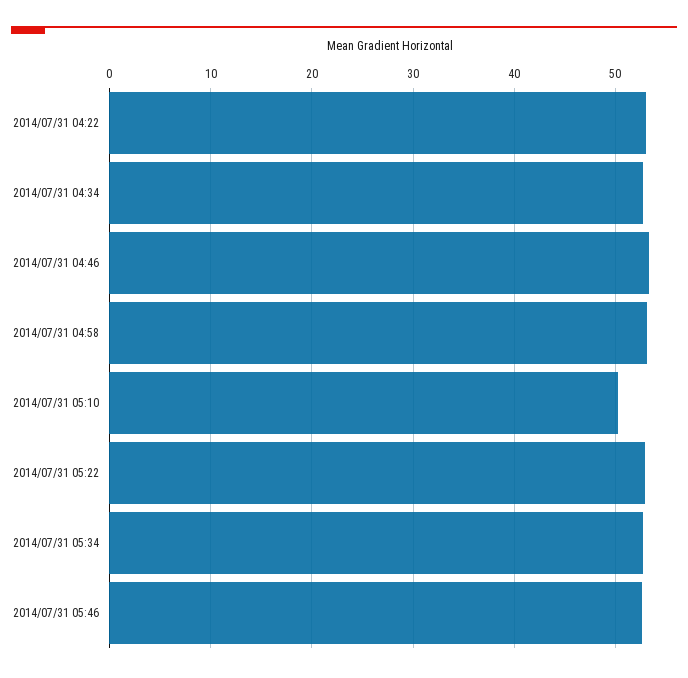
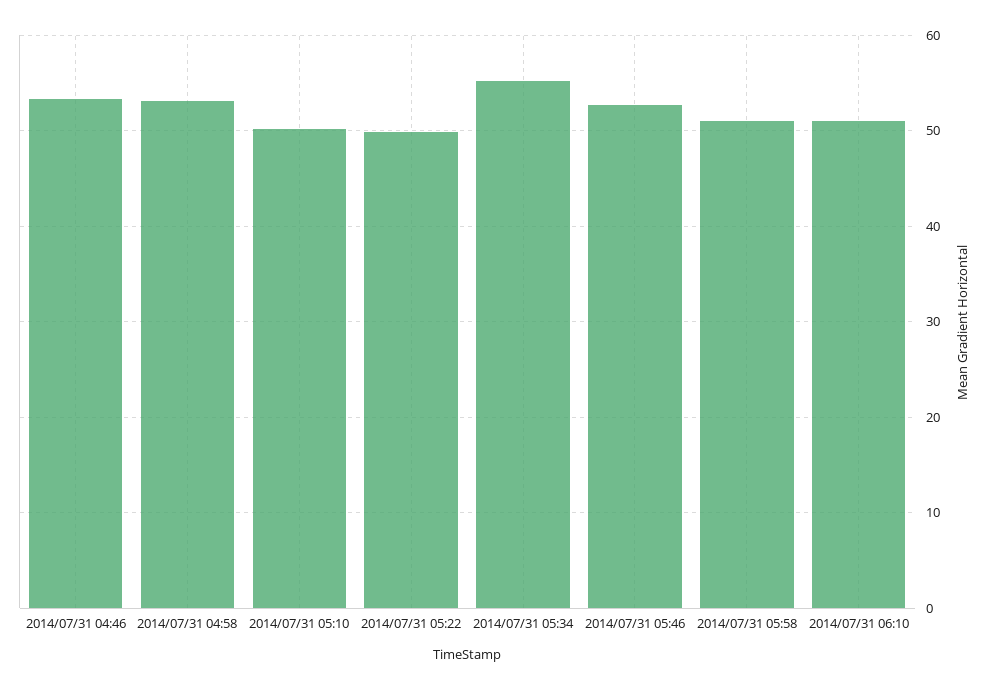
2014/07/31 04:22: 53 -> none
2014/07/31 04:34: 53 -> none
2014/07/31 05:22: 53 -> 50
2014/07/31 05:34: 53 -> 55
2014/07/31 05:58: none -> 51
2014/07/31 06:10: none -> 51

